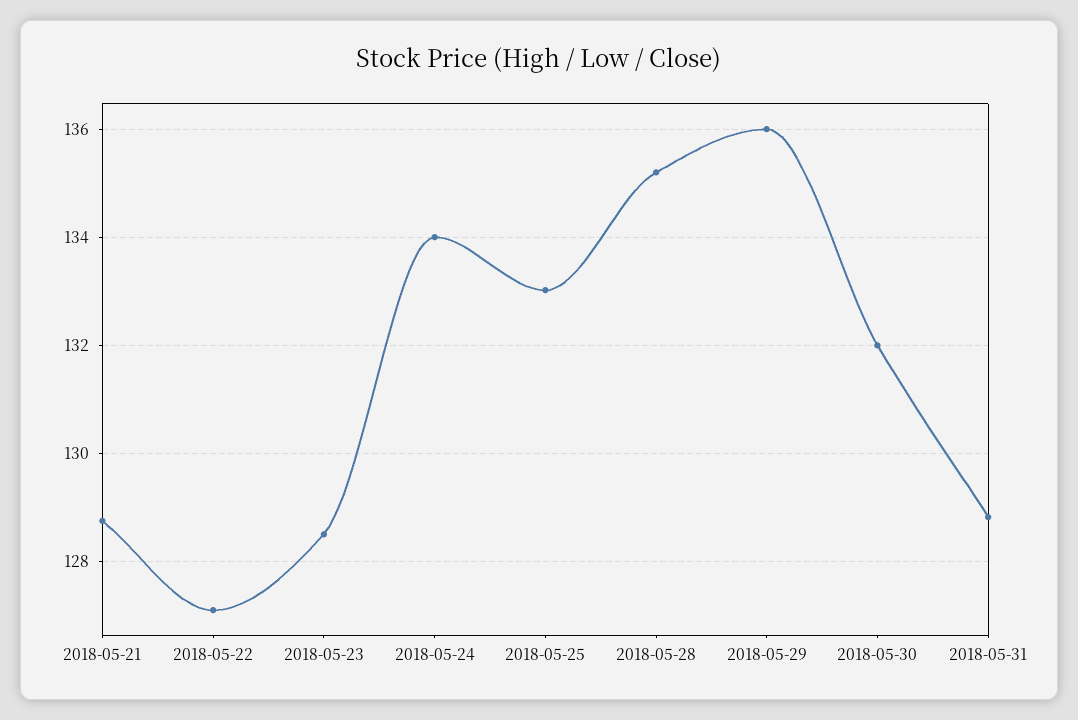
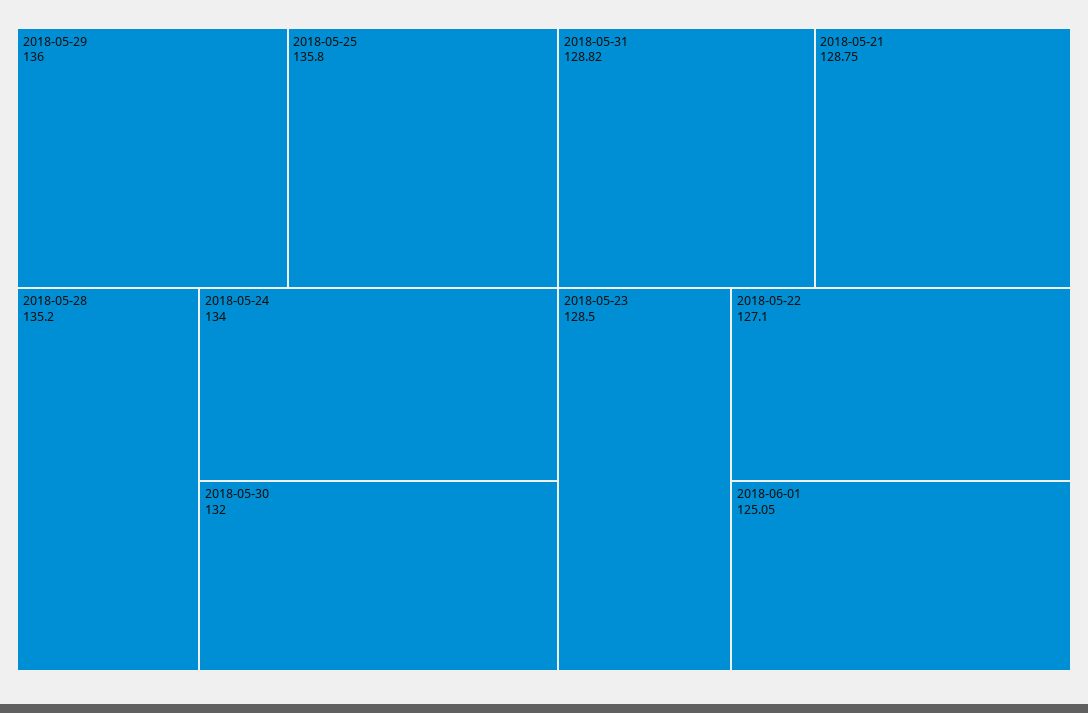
2018-05-25: 133 -> 135.8
2018-06-01: none -> 125.05

